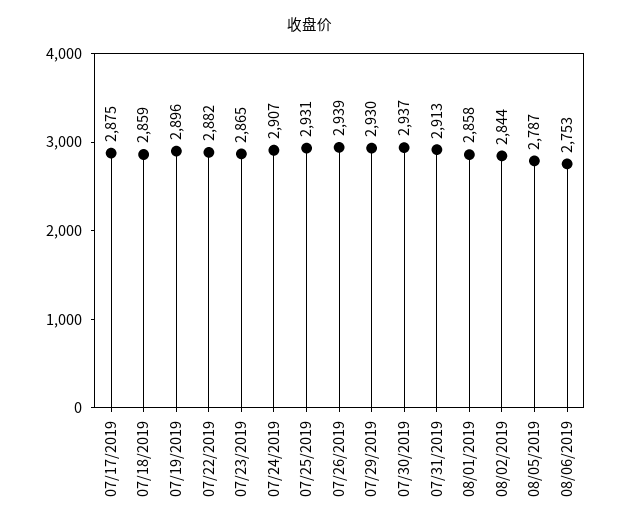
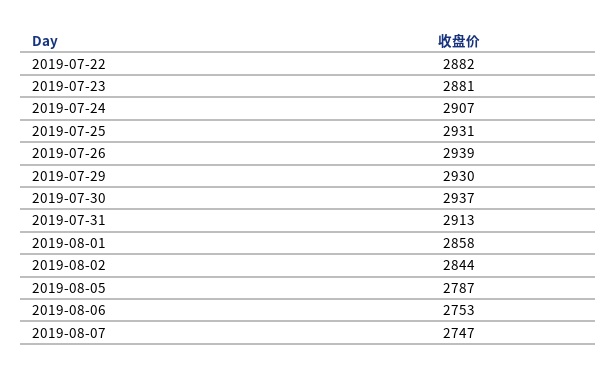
07/17/2019: 2875 -> none
07/18/2019: 2859 -> none
07/19/2019: 2896 -> none
07/23/2019: 2865 -> 2881
2019-08-07: none -> 2747

